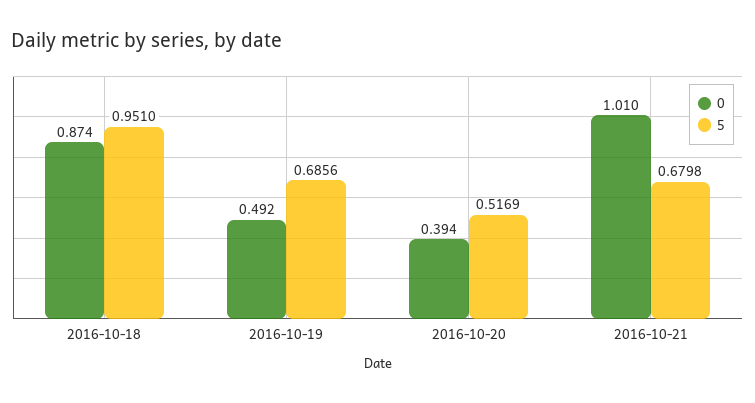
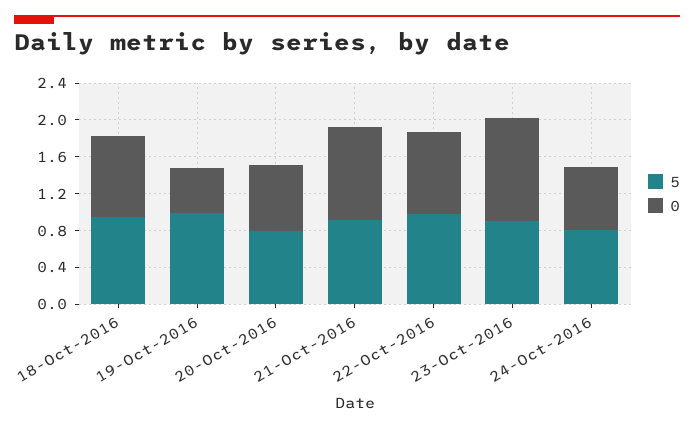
5, 2016-10-19: 0.6856 -> 1
0, 2016-10-20: 0.394 -> 0.7
5, 2016-10-20: 0.5169 -> 0.8
5, 2016-10-21: 0.6798 -> 0.9
5, 22-Oct-2016: none -> 1
0, 22-Oct-2016: none -> 0.9
5, 23-Oct-2016: none -> 0.9
0, 23-Oct-2016: none -> 1.1
5, 24-Oct-2016: none -> 0.8
0, 24-Oct-2016: none -> 0.7

